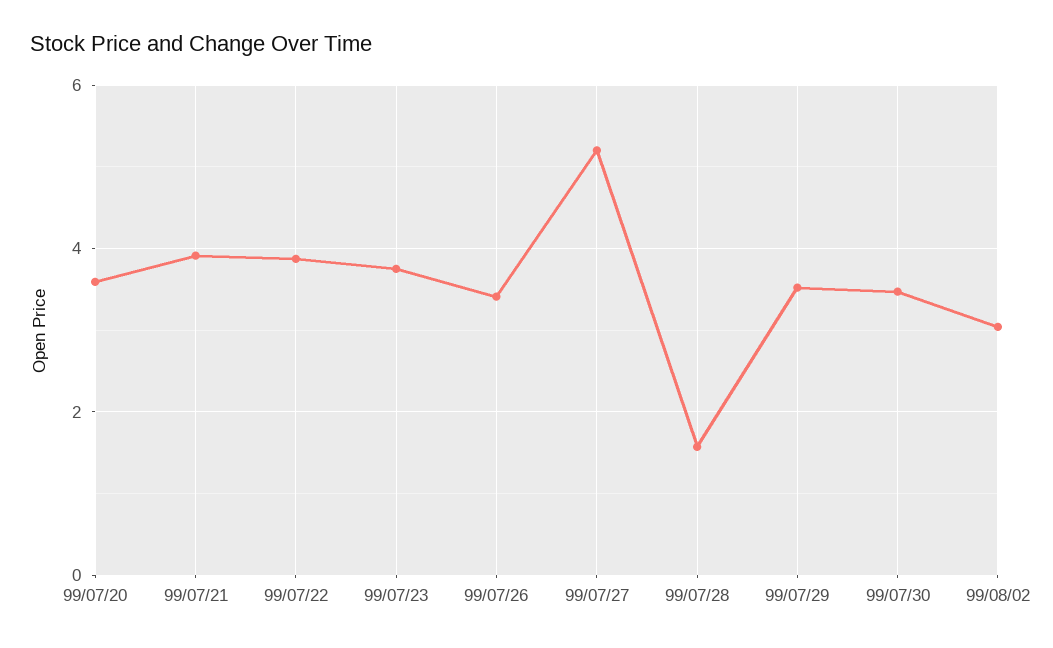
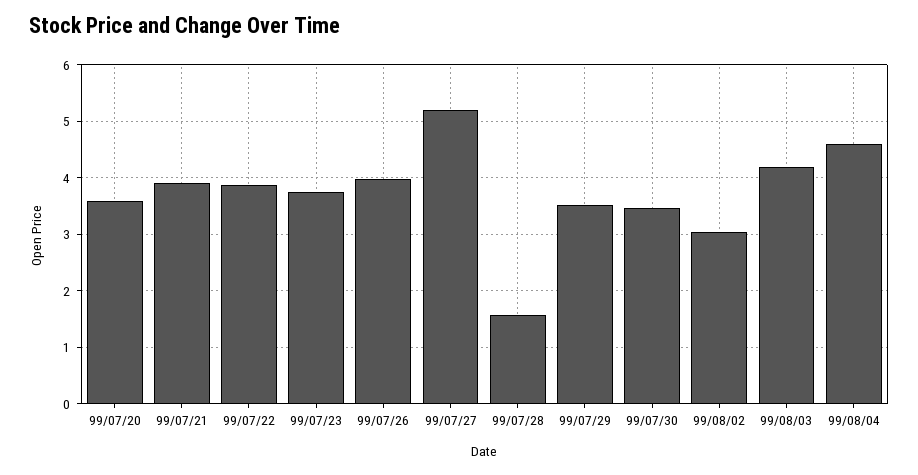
99/07/26: 3.4 -> 4
99/08/03: none -> 4.2
99/08/04: none -> 4.6

